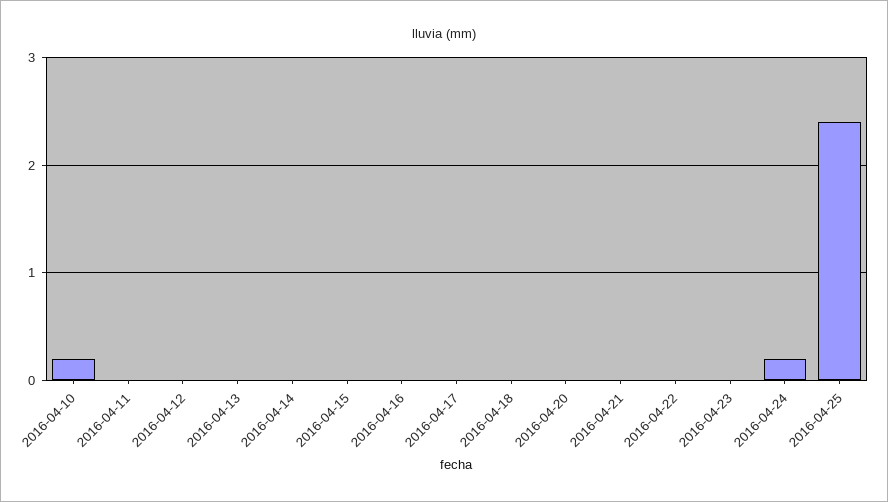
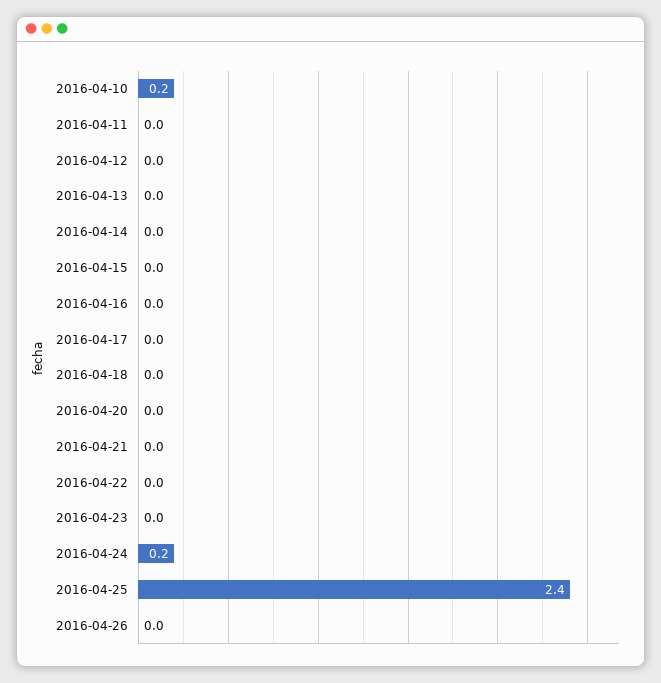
2016-04-26: none -> 0

